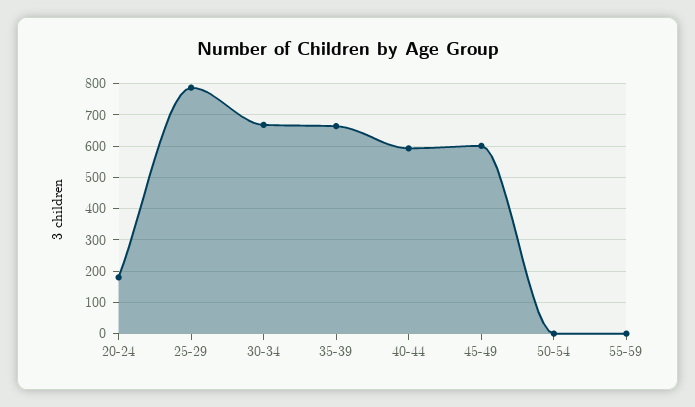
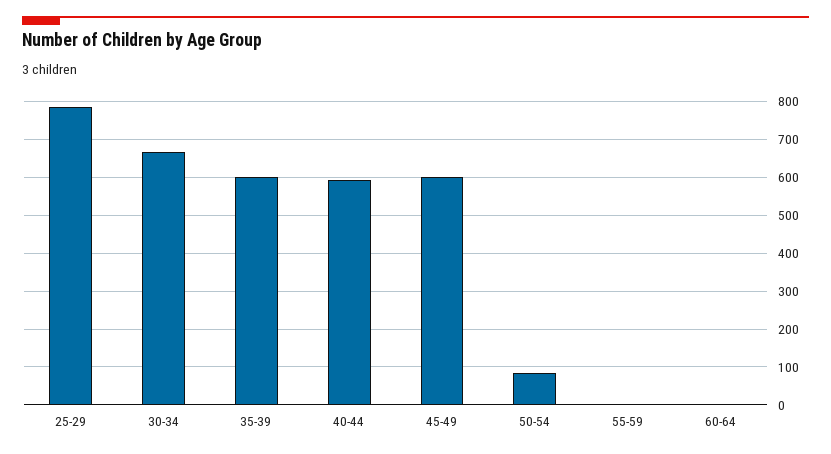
20-24: 180 -> none
35-39: 660 -> 600
50-54: 0 -> 80
60-64: none -> 0

